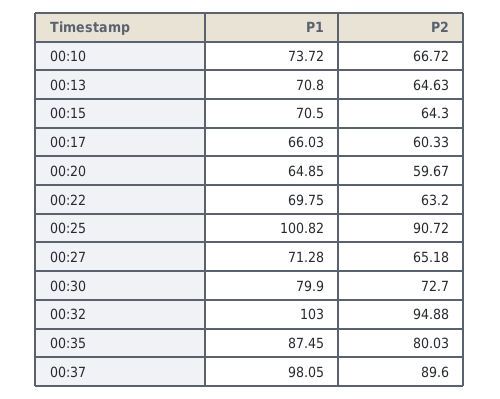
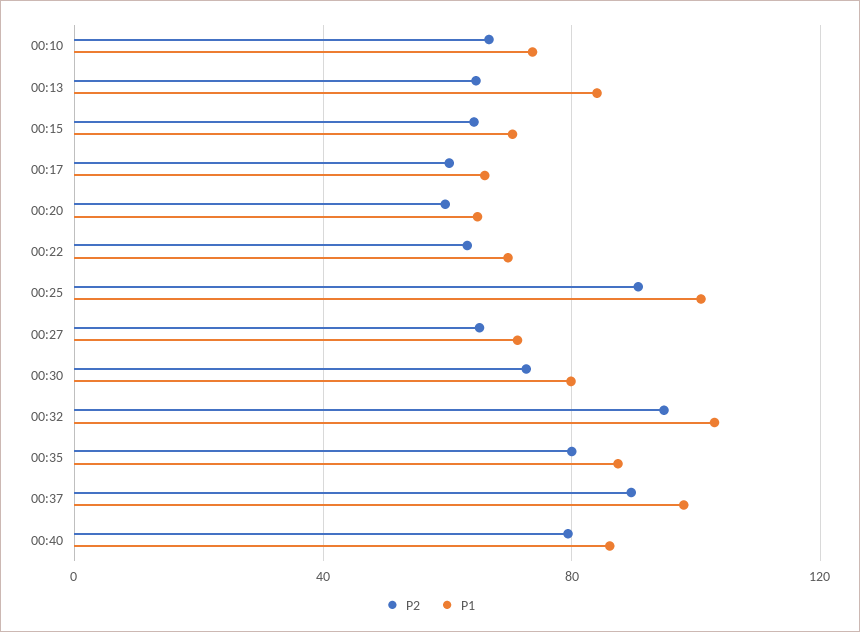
P1, 00:13: 70.8 -> 85
P2, 00:40: none -> 80
P1, 00:40: none -> 85

